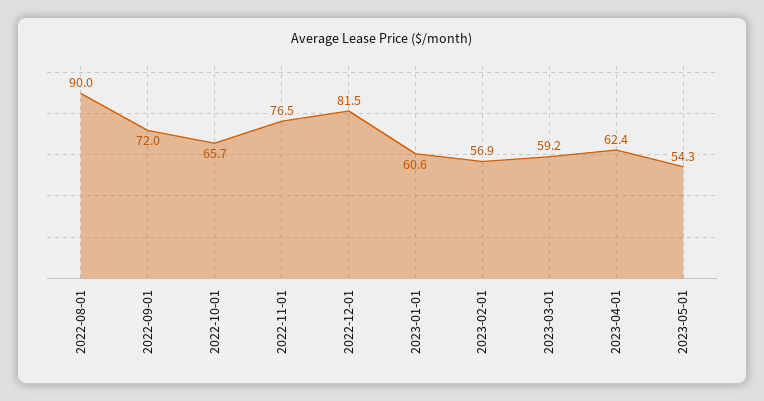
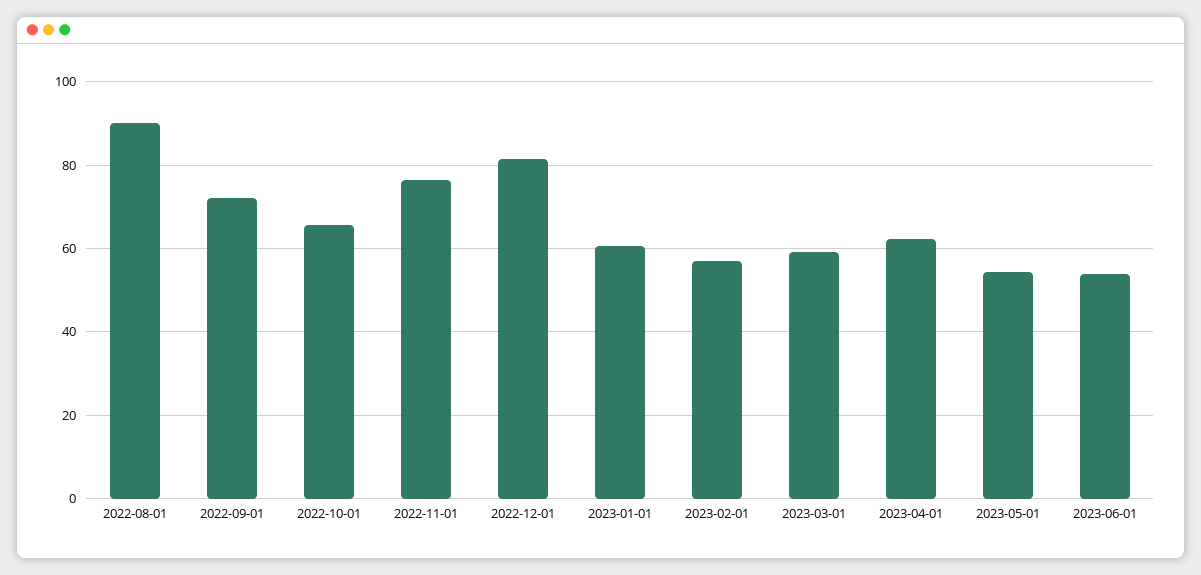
2023-06-01: none -> 54

